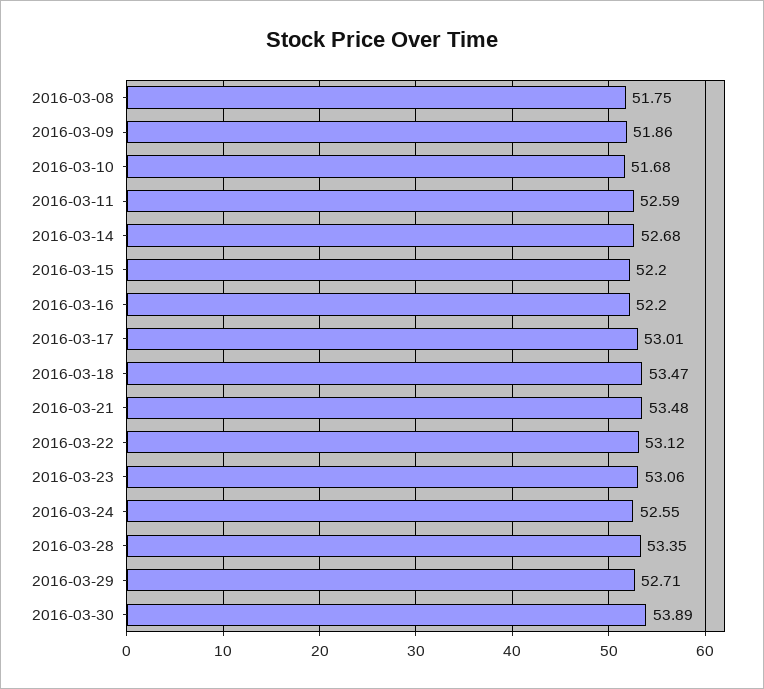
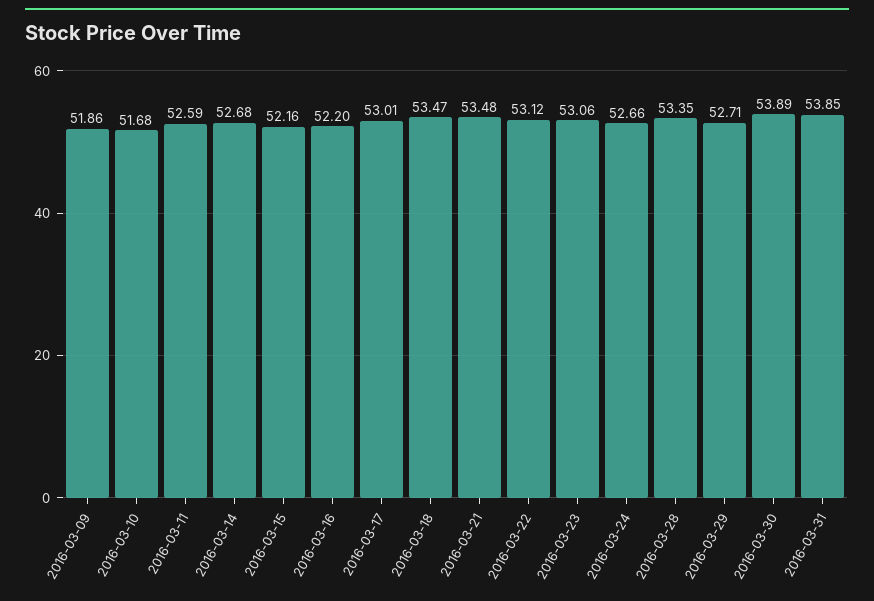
2016-03-08: 51.75 -> none
2016-03-15: 52.2 -> 52.16
2016-03-24: 52.55 -> 52.66
2016-03-31: none -> 53.85

